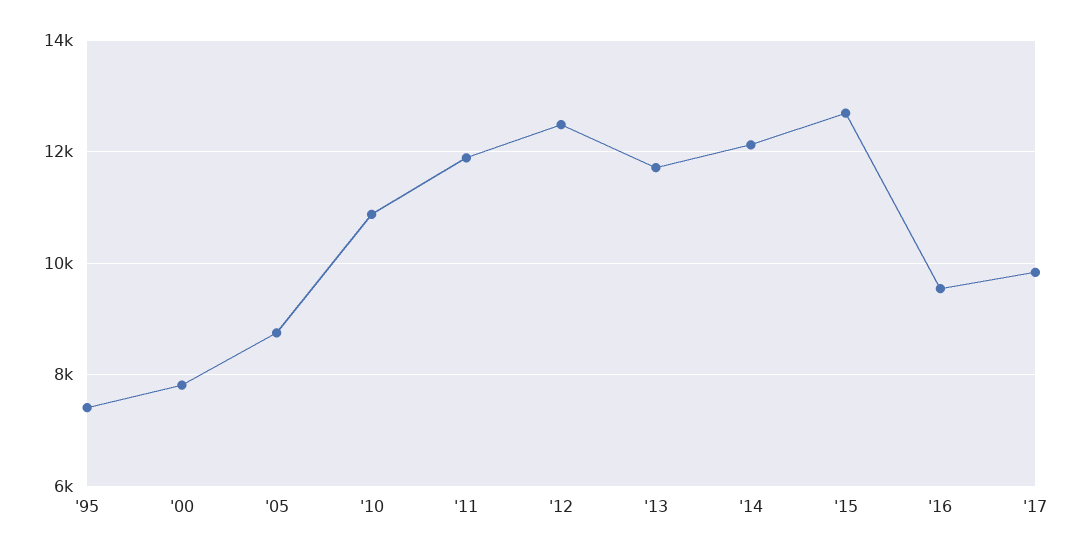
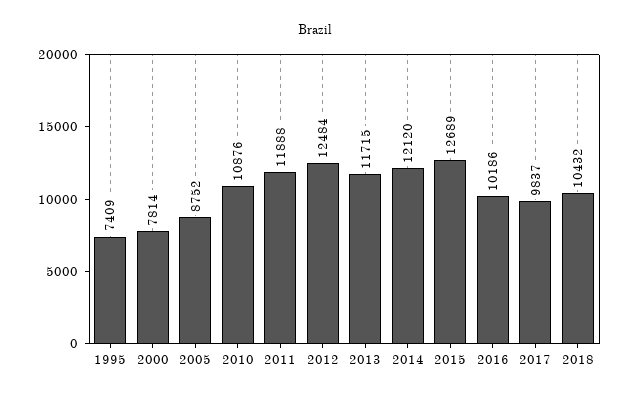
'16: 9600 -> 10186
2018: none -> 10432

